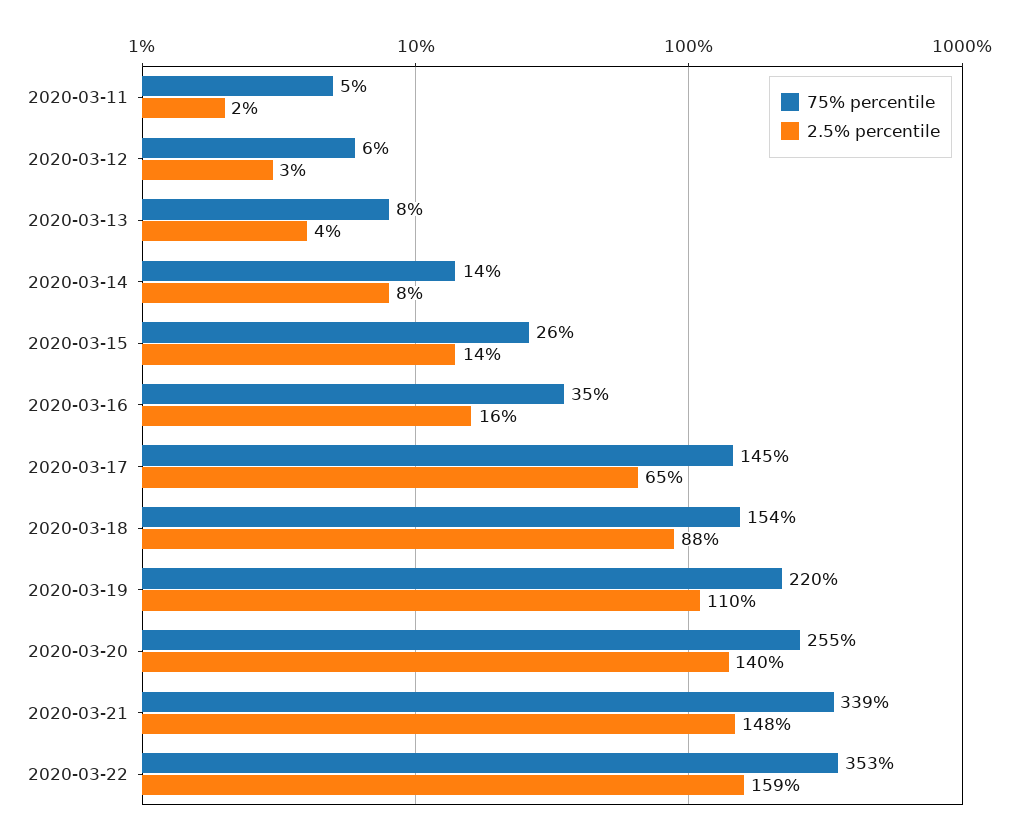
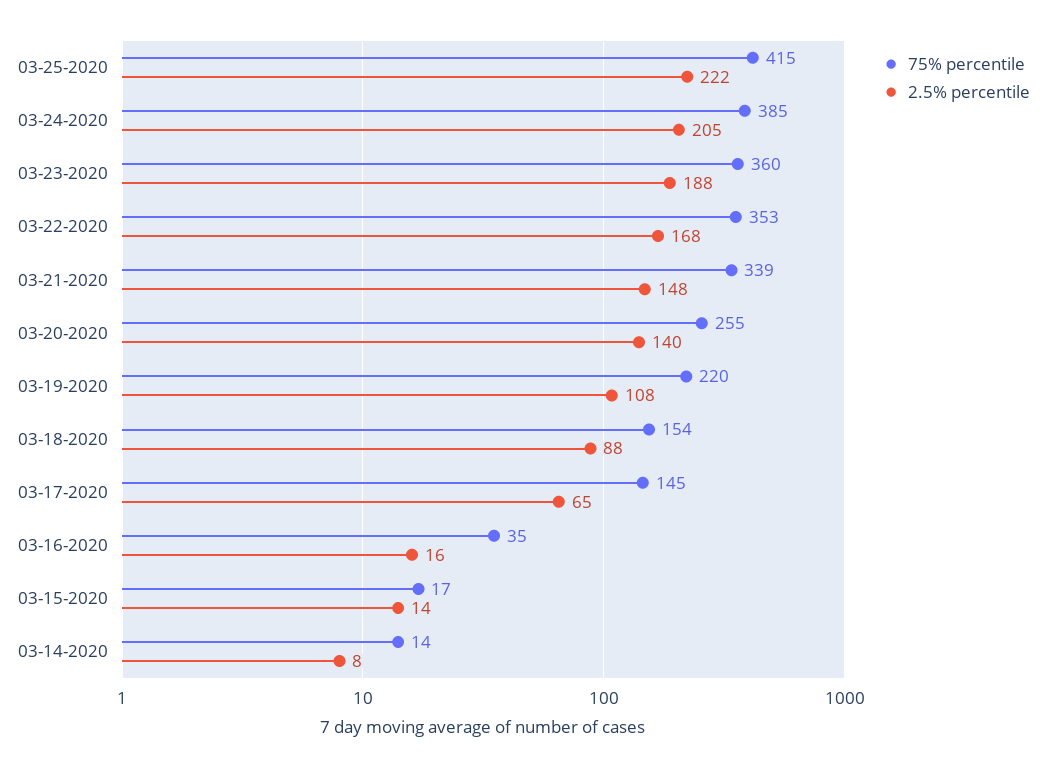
75% percentile, 2020-03-11: 5 -> none
2.5% percentile, 2020-03-11: 2 -> none
75% percentile, 2020-03-12: 6 -> none
2.5% percentile, 2020-03-12: 3 -> none
75% percentile, 2020-03-13: 8 -> none
2.5% percentile, 2020-03-13: 4 -> none
75% percentile, 2020-03-15: 26 -> 17
2.5% percentile, 2020-03-19: 110 -> 108
2.5% percentile, 2020-03-22: 159 -> 168
75% percentile, 03-25-2020: none -> 415
2.5% percentile, 03-25-2020: none -> 222
75% percentile, 03-24-2020: none -> 385
2.5% percentile, 03-24-2020: none -> 205
75% percentile, 03-23-2020: none -> 360
2.5% percentile, 03-23-2020: none -> 188

